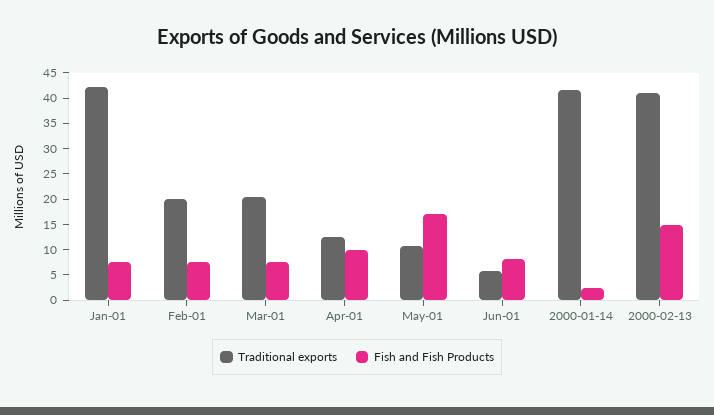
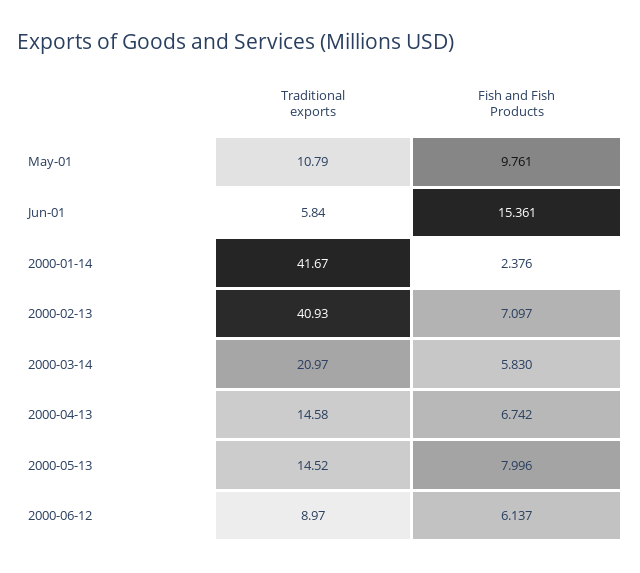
Traditional exports, Jan-01: 42.5 -> none
Fish and Fish Products, Jan-01: 7.5 -> none
Traditional exports, Feb-01: 20 -> none
Fish and Fish Products, Feb-01: 7.5 -> none
Traditional exports, Mar-01: 20 -> none
Fish and Fish Products, Mar-01: 7.5 -> none
Traditional exports, Apr-01: 12.5 -> none
Fish and Fish Products, Apr-01: 10 -> none
Fish and Fish Products, May-01: 17.5 -> 9.761
Fish and Fish Products, Jun-01: 7.5 -> 15.361
Fish and Fish Products, 2000-02-13: 15 -> 7.097
Traditional exports, 2000-03-14: none -> 20.97
Fish and Fish Products, 2000-03-14: none -> 5.83
Traditional exports, 2000-04-13: none -> 14.58
Fish and Fish Products, 2000-04-13: none -> 6.742
Traditional exports, 2000-05-13: none -> 14.52
Fish and Fish Products, 2000-05-13: none -> 7.996
Traditional exports, 2000-06-12: none -> 8.97
Fish and Fish Products, 2000-06-12: none -> 6.137

